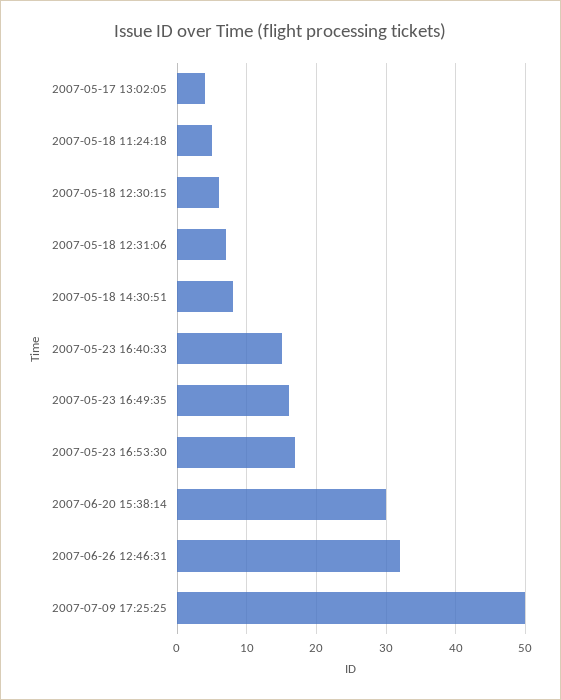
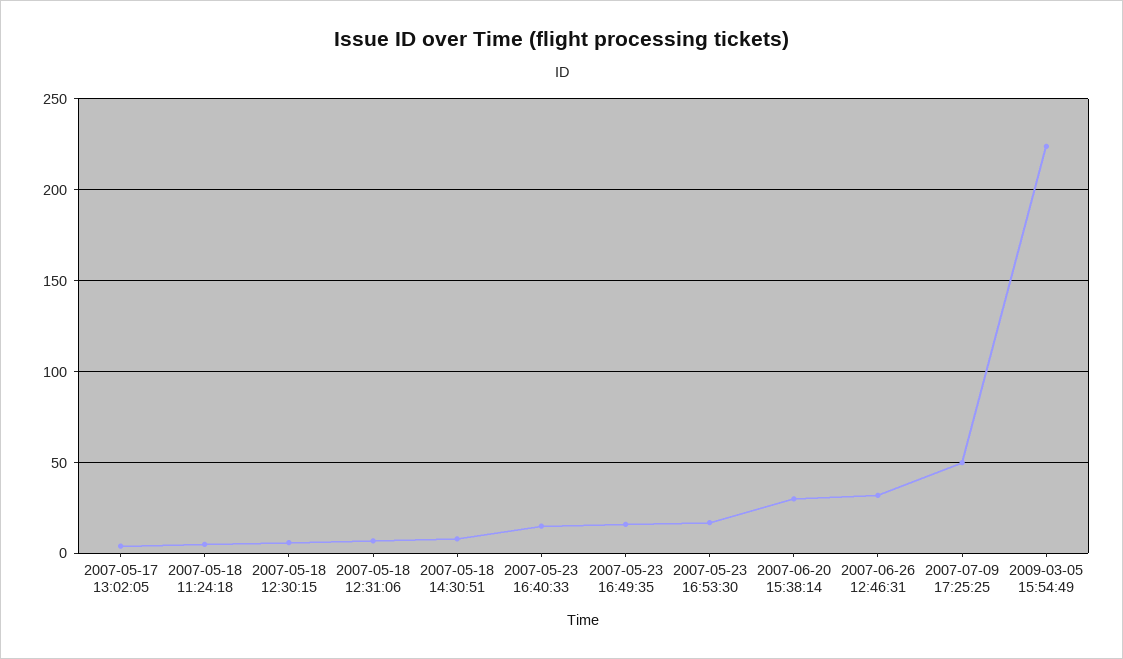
2009-03-05 15:54:49: none -> 225

